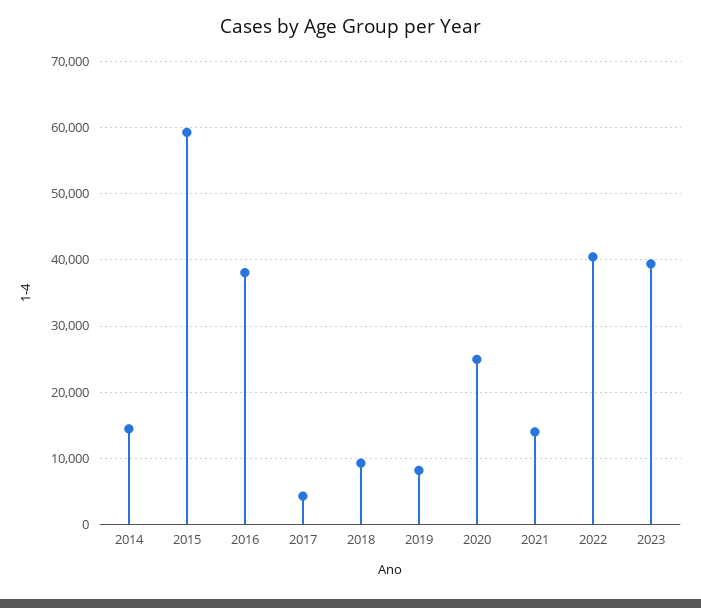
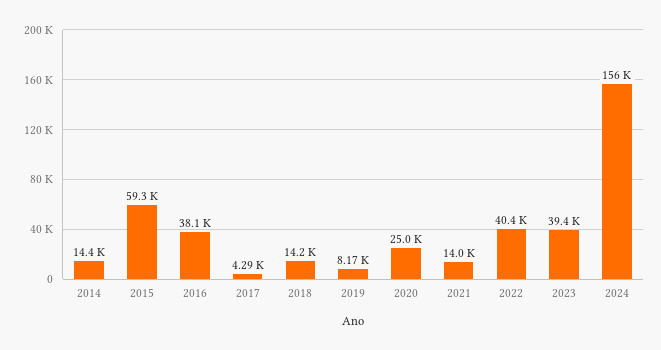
2018: 9000 -> 14200
2024: none -> 156000

